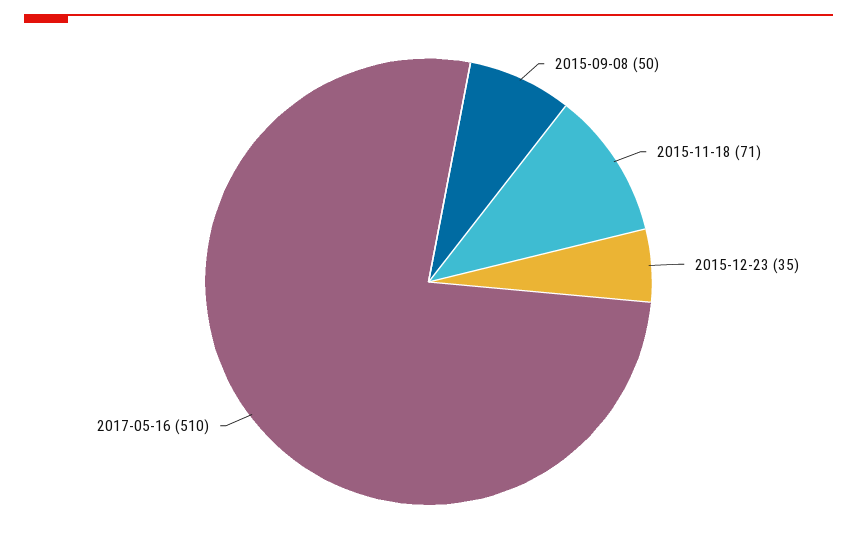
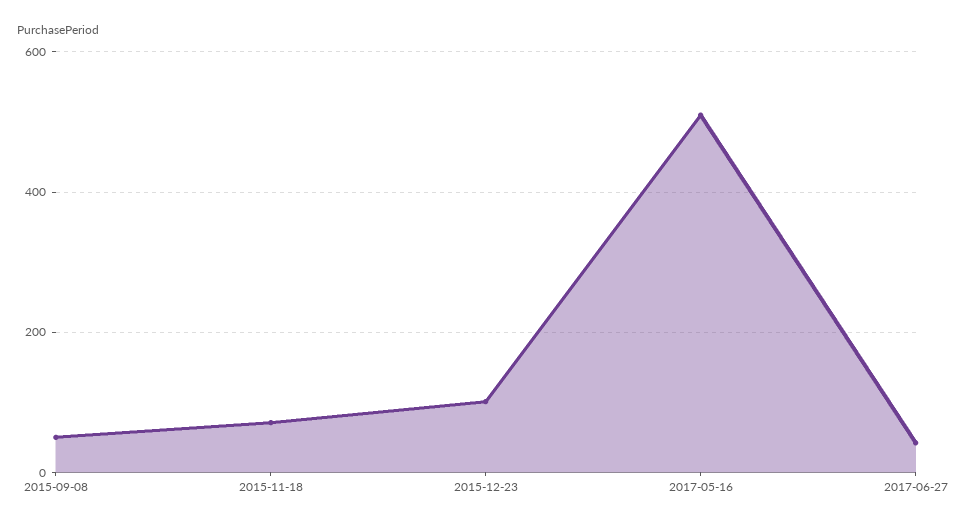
2015-12-23: 35 -> 100
2017-06-27: none -> 40

